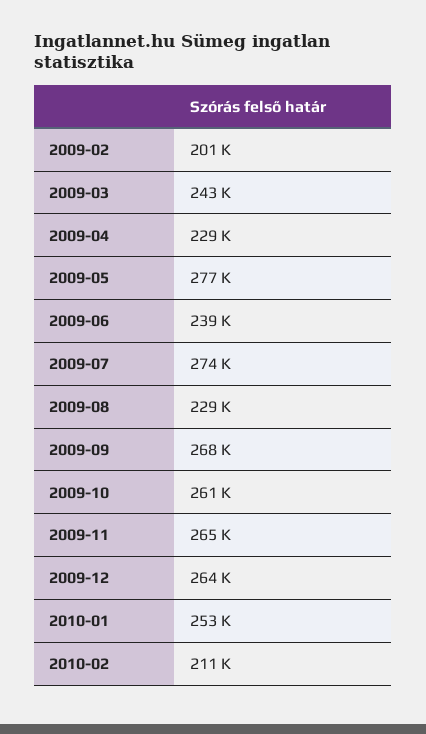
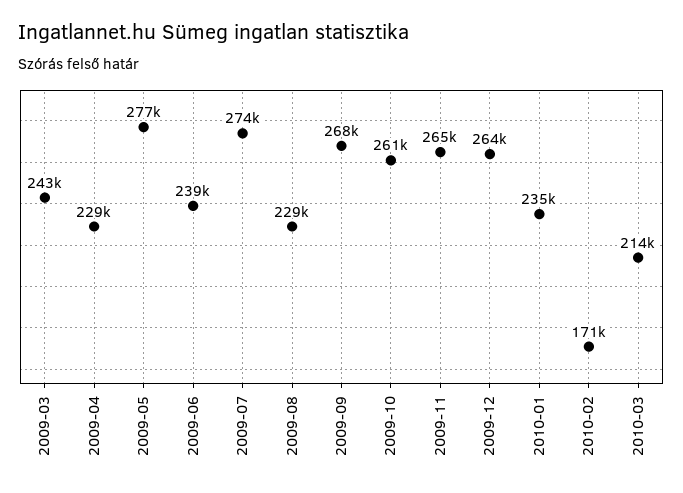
2009-02: 201000 -> none
2010-01: 253000 -> 235000
2010-02: 211000 -> 171000
2010-03: none -> 214000

